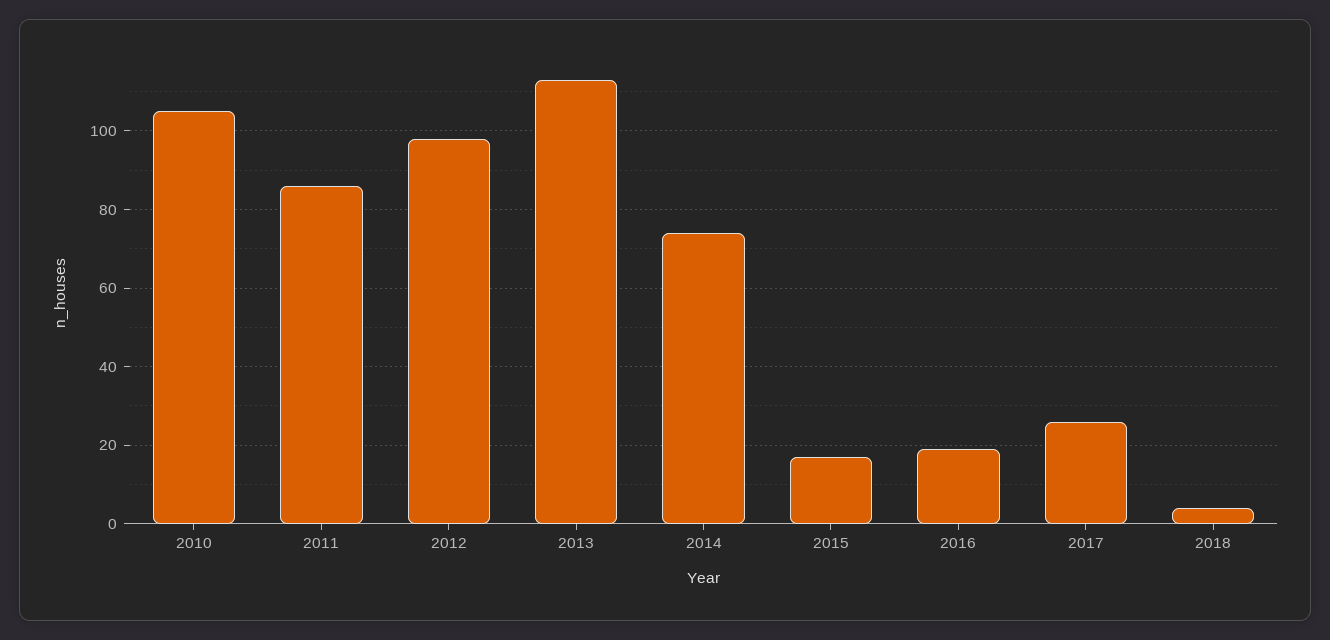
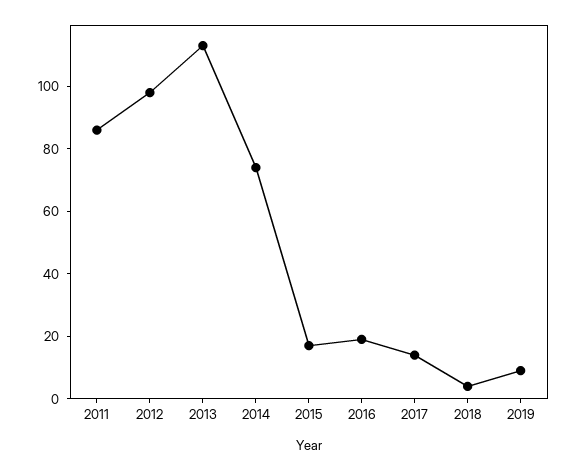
2010: 105 -> none
2017: 25 -> 15
2019: none -> 10

